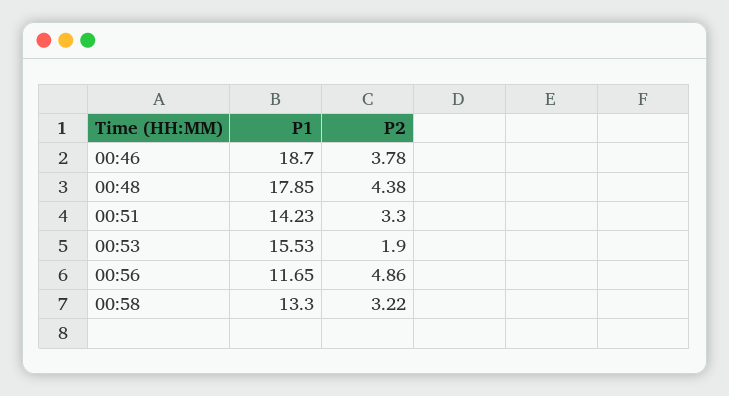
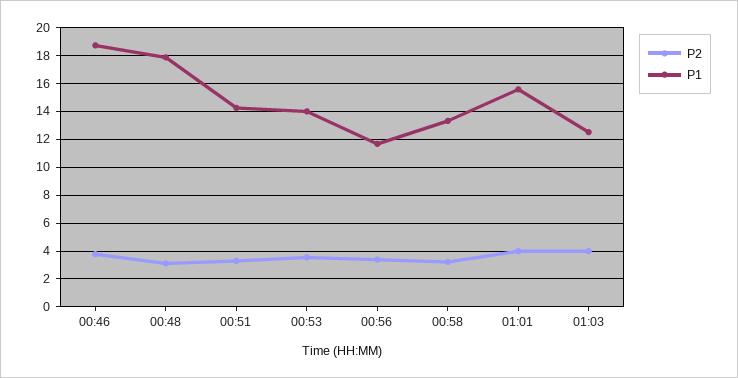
P2, 00:48: 4.38 -> 3
P1, 00:53: 15.53 -> 14
P2, 00:53: 1.9 -> 3.5
P2, 00:56: 4.86 -> 3.5
P2, 01:01: none -> 4
P1, 01:01: none -> 15.5
P2, 01:03: none -> 4
P1, 01:03: none -> 12.5

